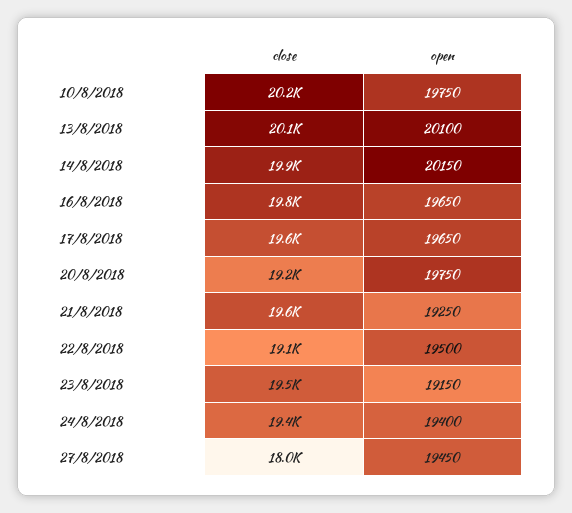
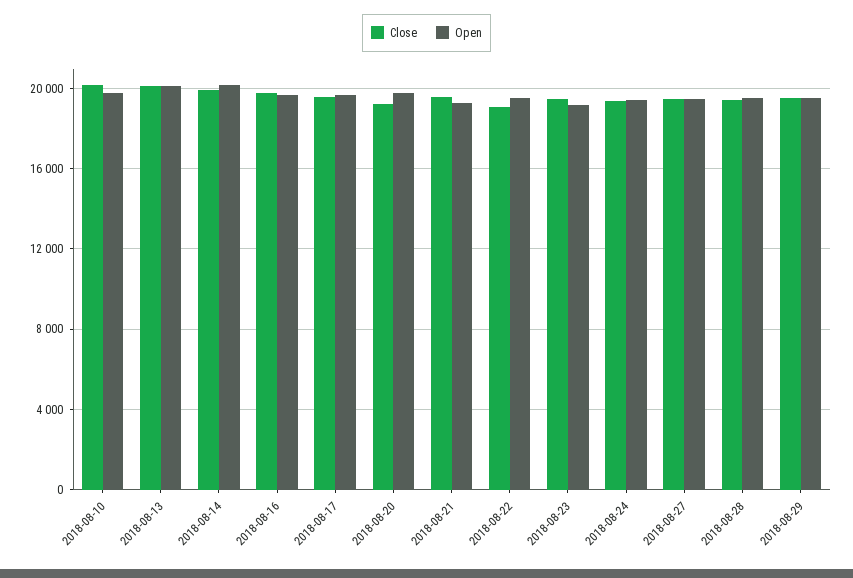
close, 27/8/2018: 18000 -> 19500
close, 2018-08-28: none -> 19500
open, 2018-08-28: none -> 19500
close, 2018-08-29: none -> 19500
open, 2018-08-29: none -> 19500

